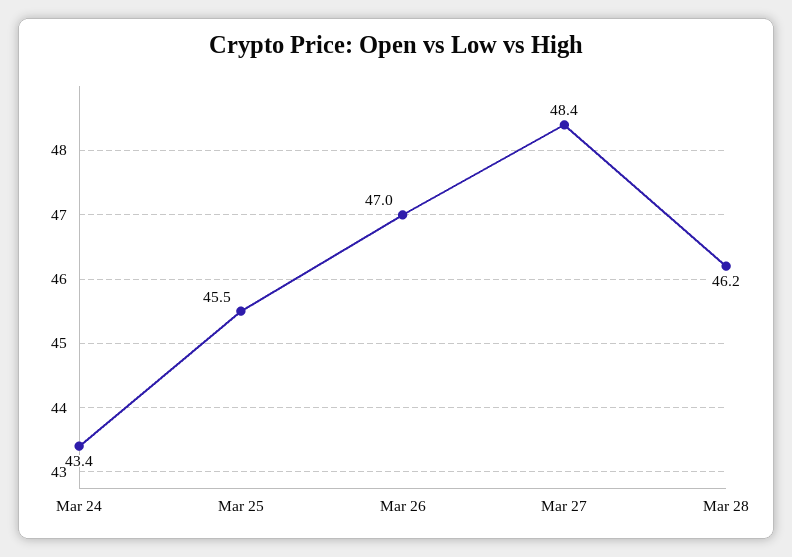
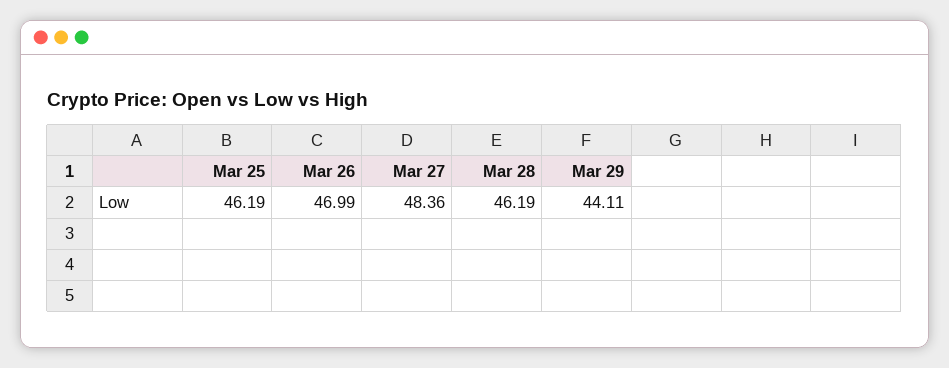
Mar 24: 43.4 -> none
Mar 25: 45.5 -> 46.19
Mar 29: none -> 44.11

